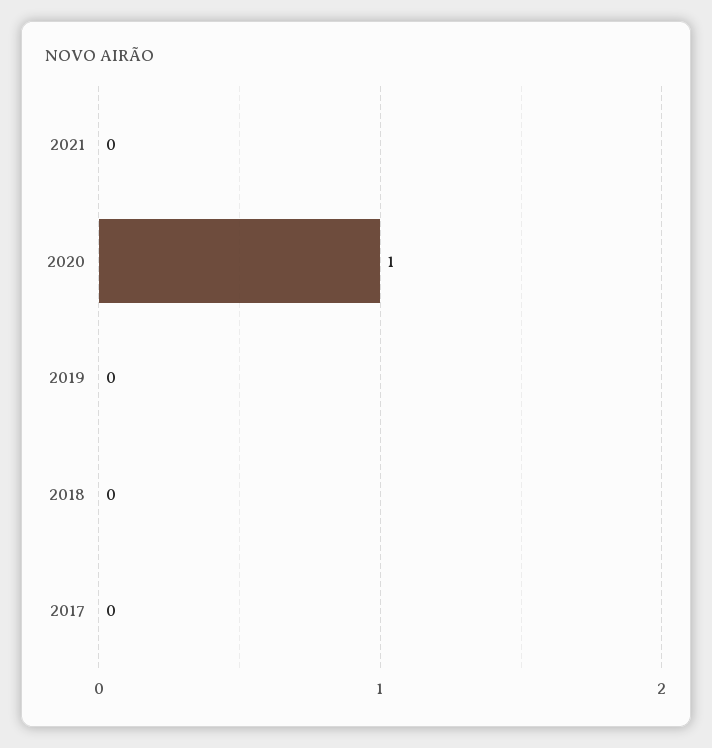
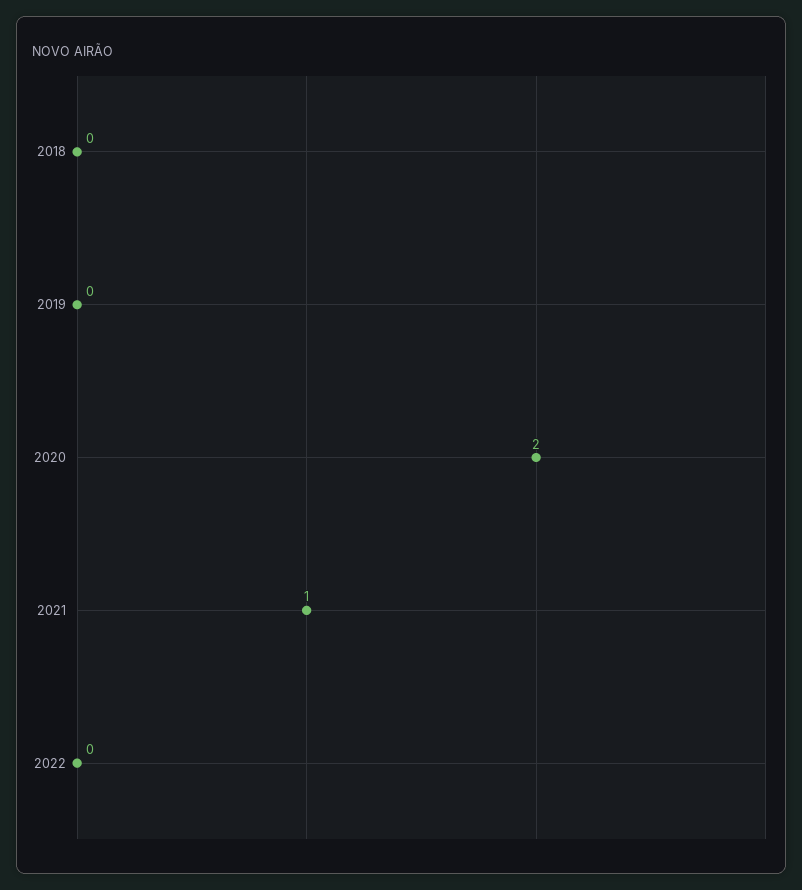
2021: 0 -> 1
2020: 1 -> 2
2017: 0 -> none
2022: none -> 0

